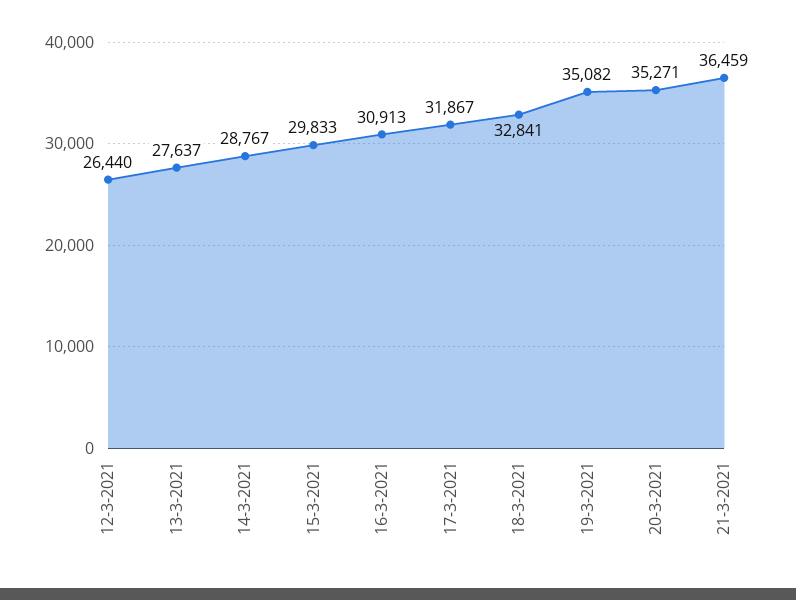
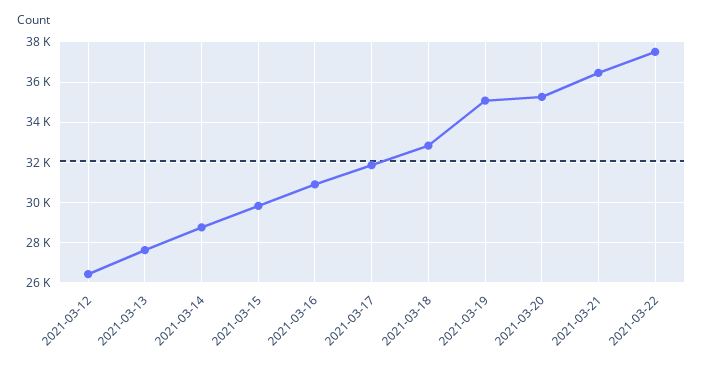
2021-03-22: none -> 37500

